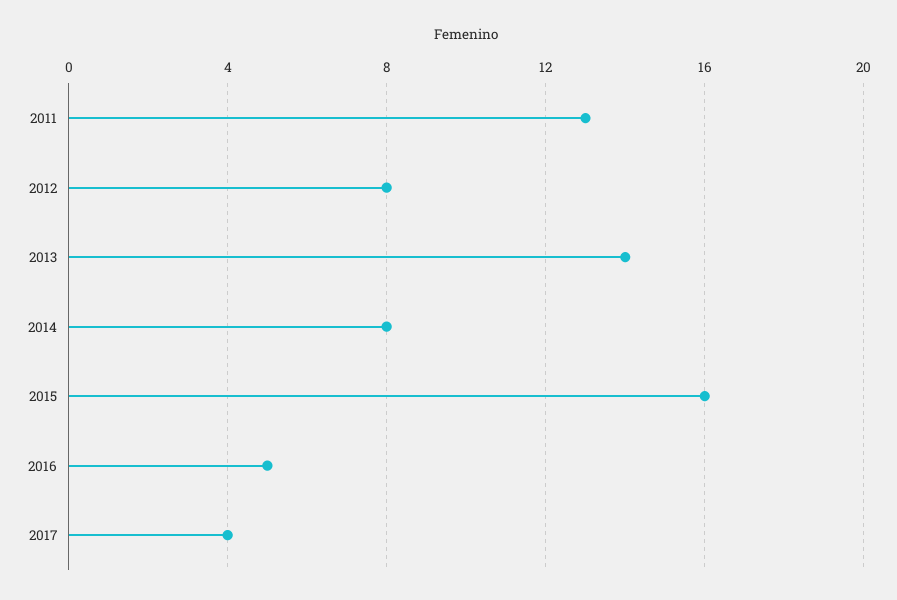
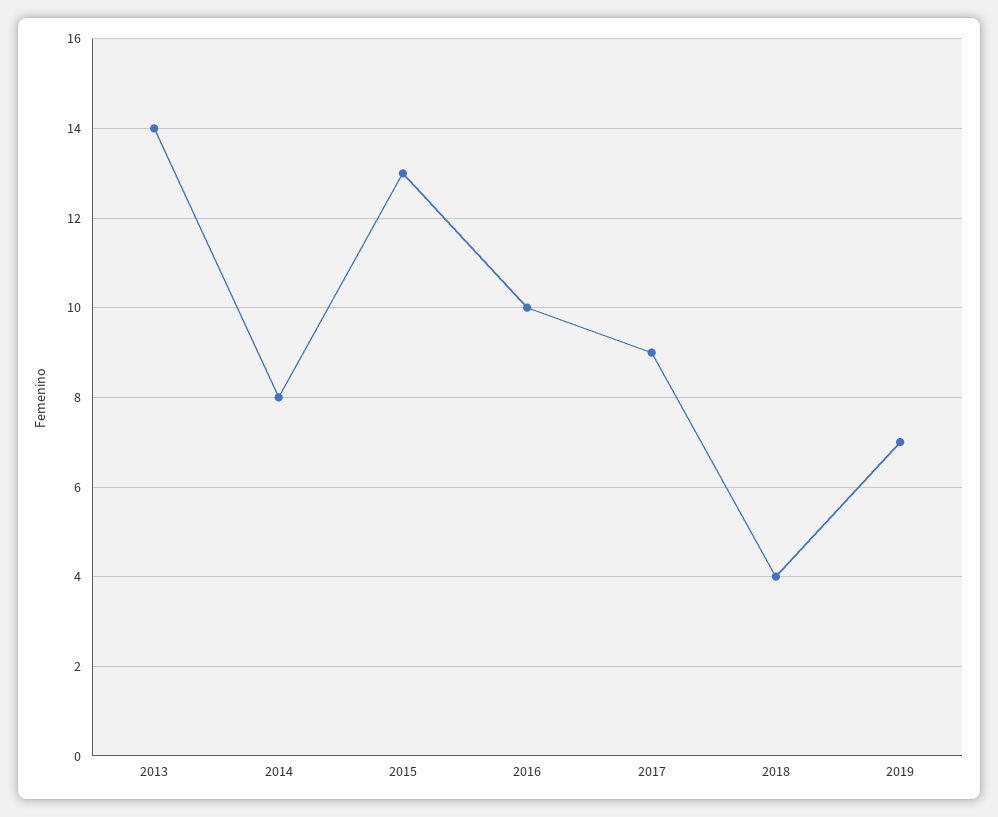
2011: 13 -> none
2012: 8 -> none
2015: 16 -> 13
2016: 5 -> 10
2017: 4 -> 9
2018: none -> 4
2019: none -> 7

